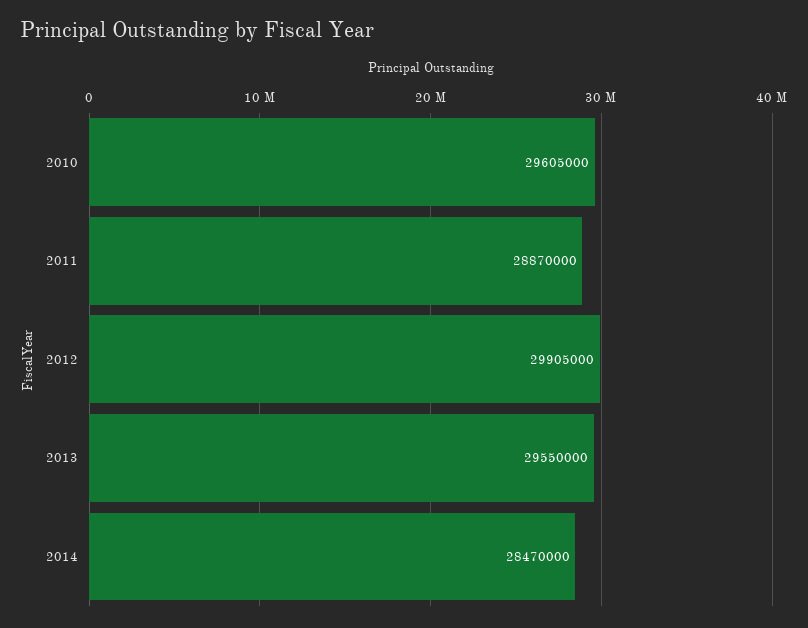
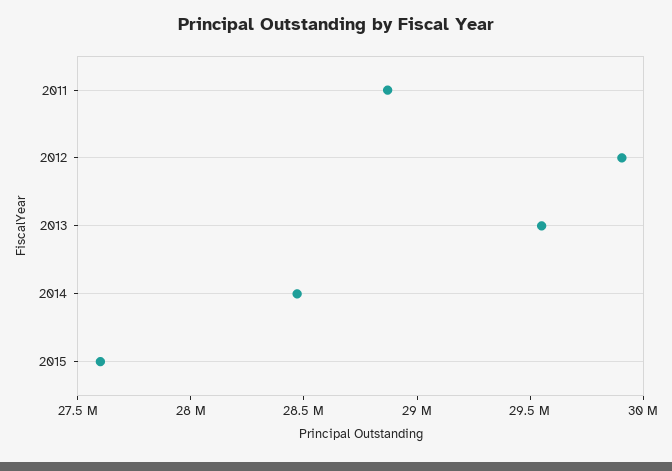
2010: 29605000 -> none
2015: none -> 27600000

